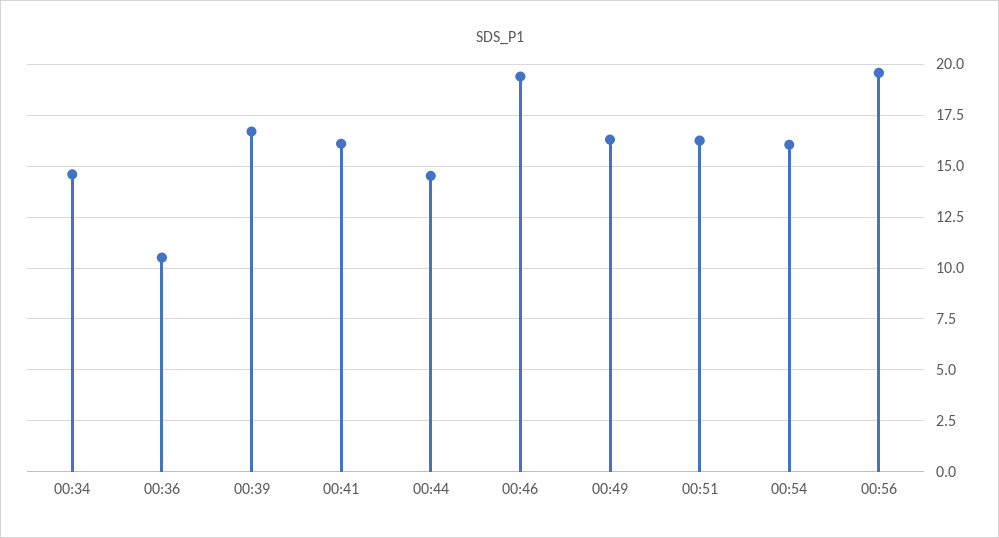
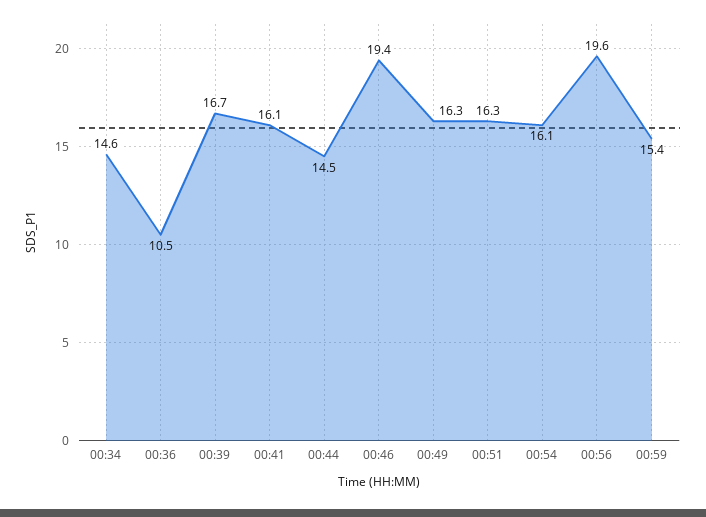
00:59: none -> 15.4

